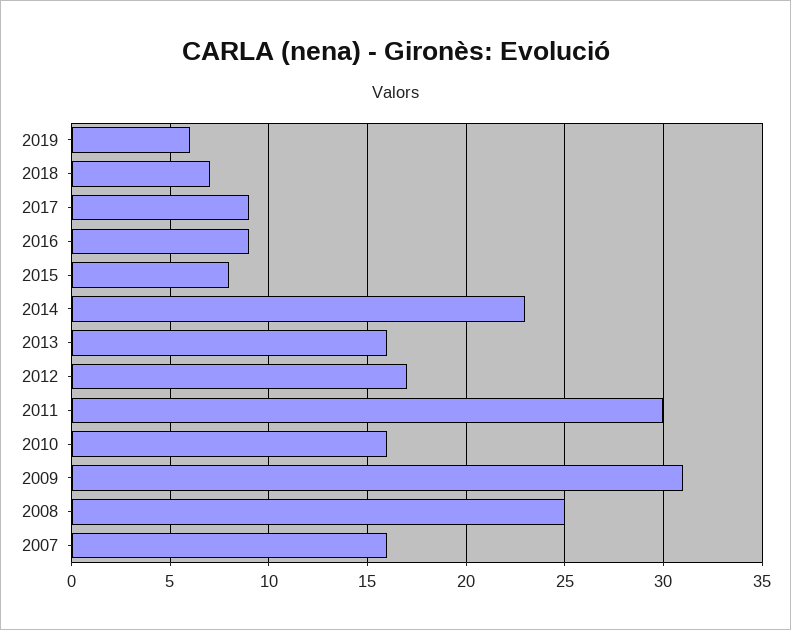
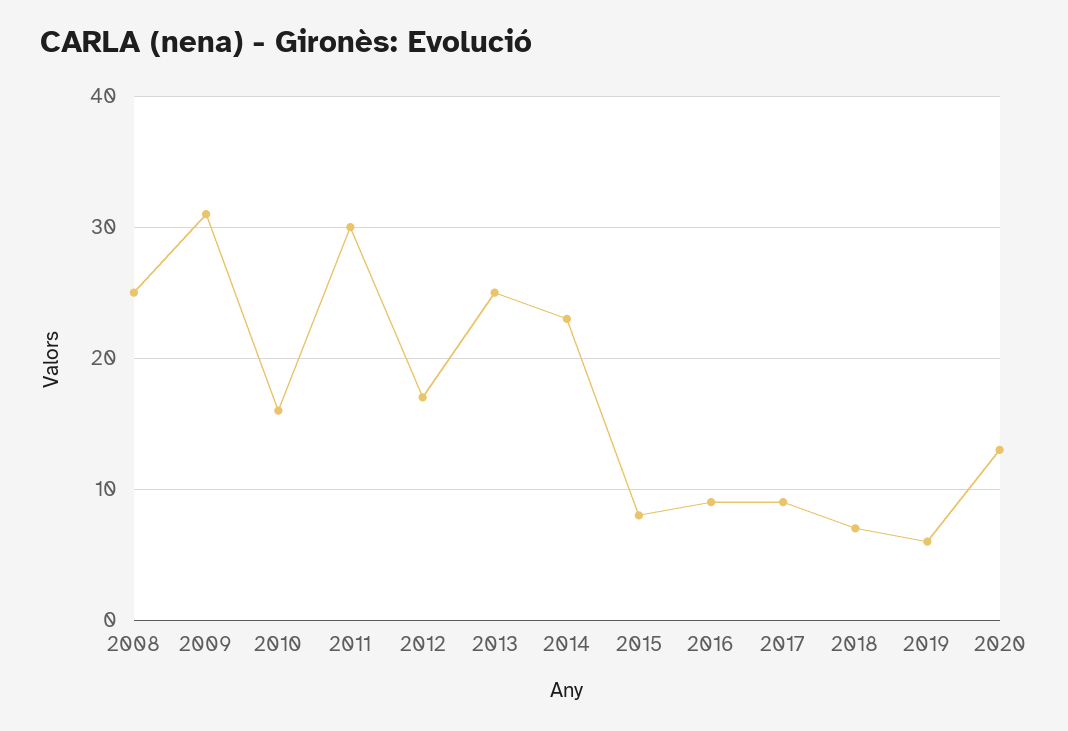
2013: 16 -> 25
2007: 16 -> none
2020: none -> 13

